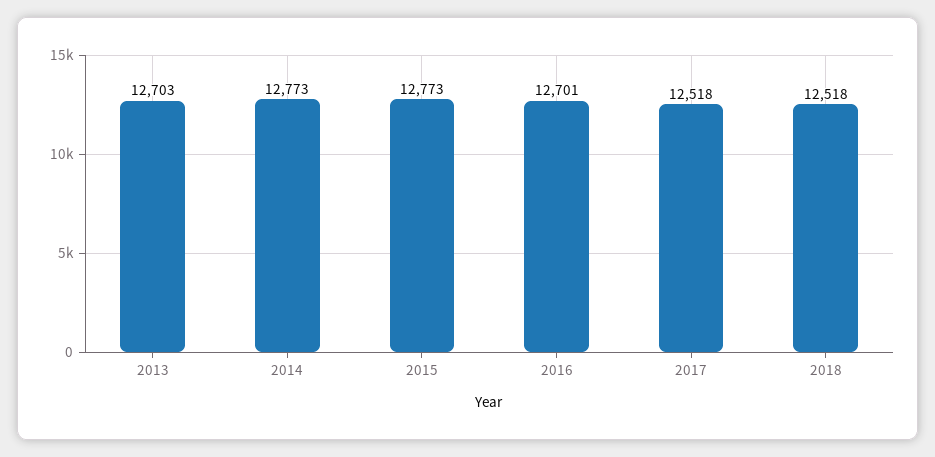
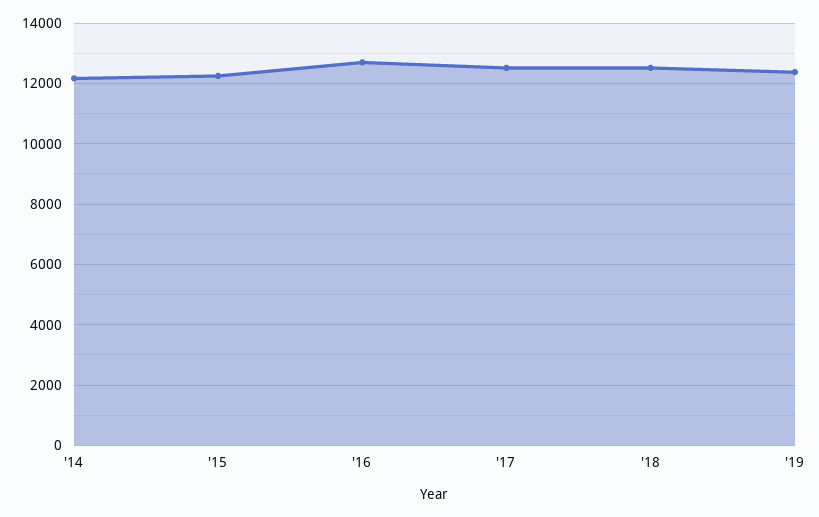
2013: 12703 -> none
2014: 12773 -> 12200
2015: 12773 -> 12200
'19: none -> 12400

